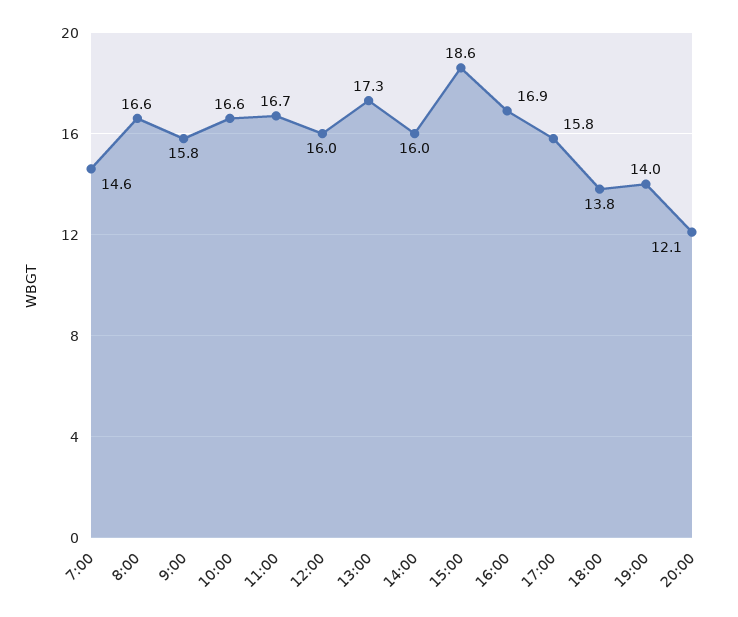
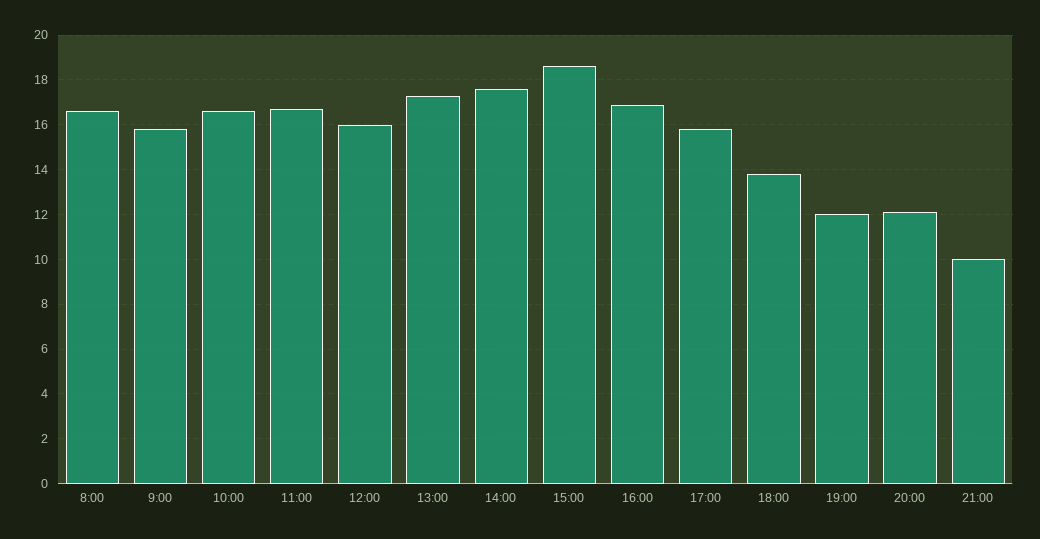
7:00: 14.6 -> none
14:00: 16 -> 17.5
19:00: 14 -> 12
21:00: none -> 10

